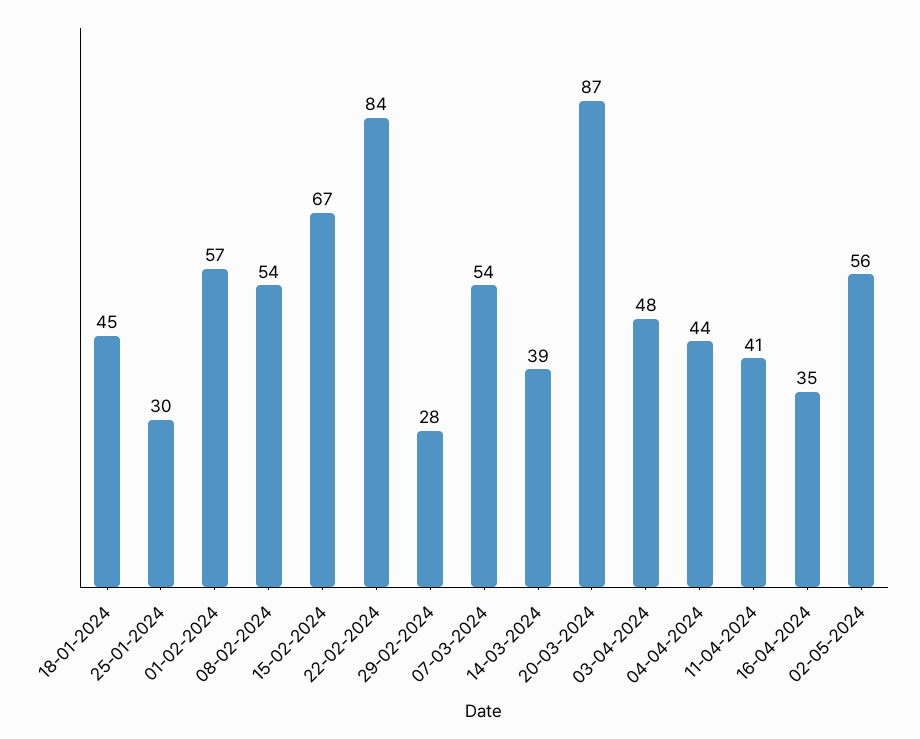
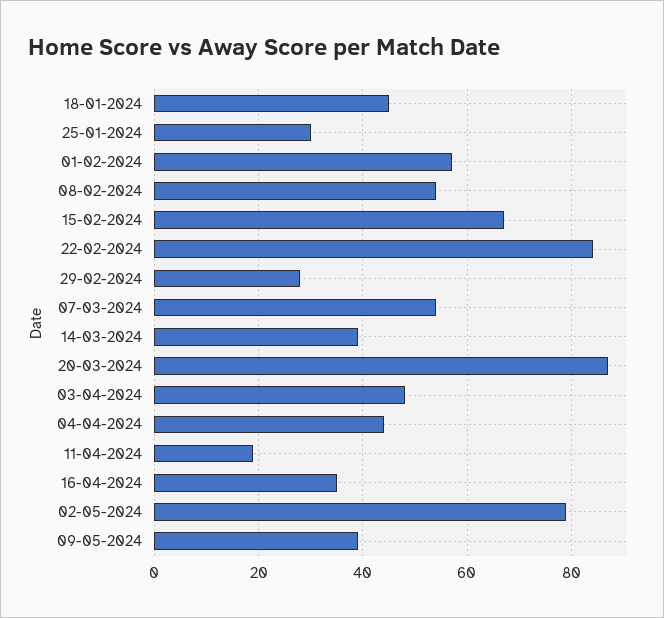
11-04-2024: 41 -> 20
02-05-2024: 56 -> 80
09-05-2024: none -> 40

